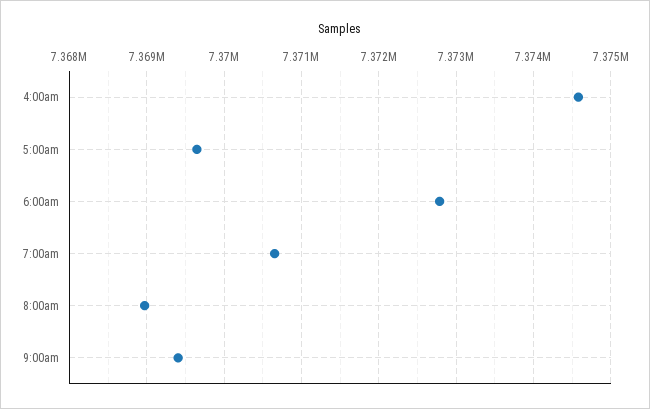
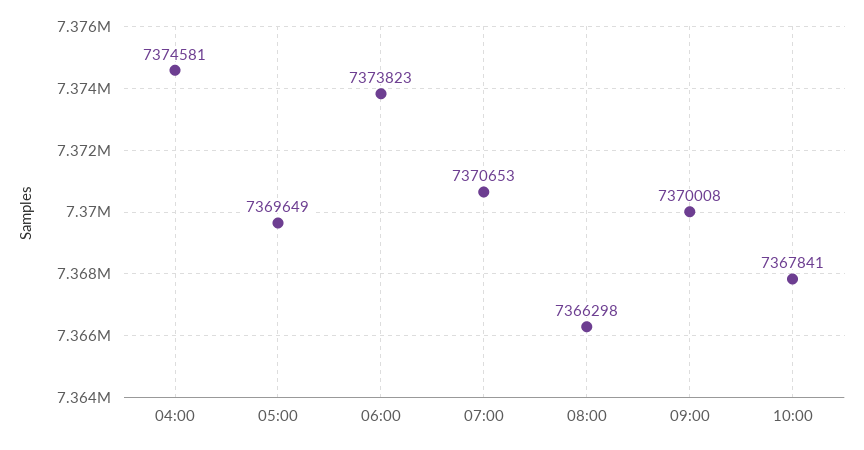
6:00am: 7372800 -> 7373823
8:00am: 7369000 -> 7366298
9:00am: 7369400 -> 7370008
10:00: none -> 7367841

